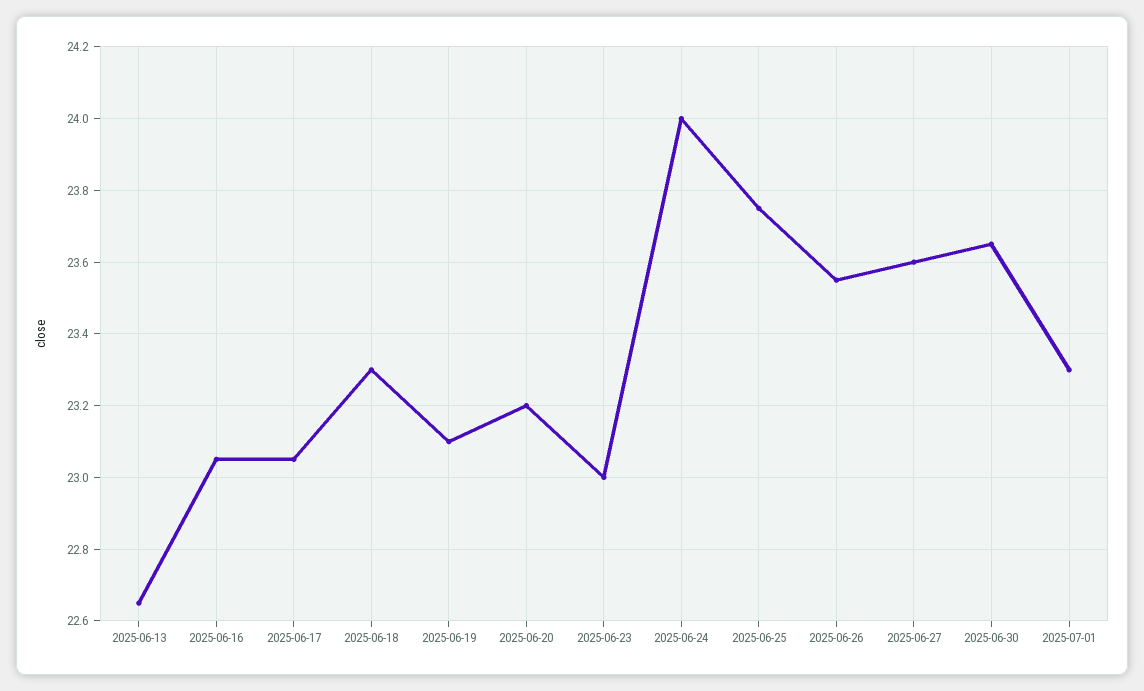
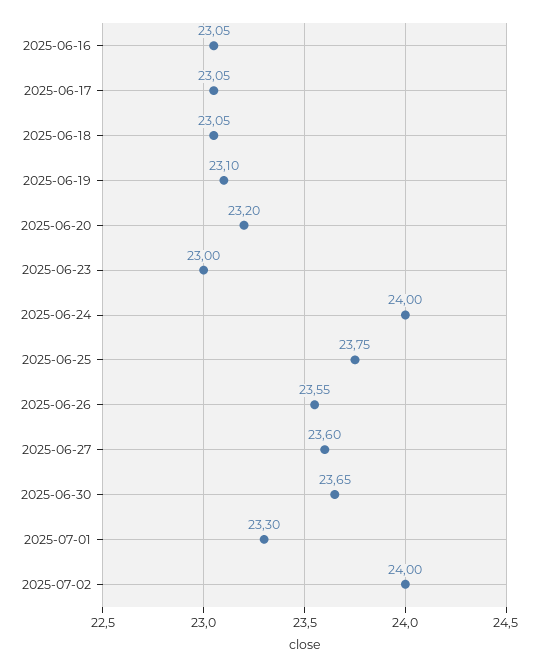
2025-06-13: 22.65 -> none
2025-06-18: 23.3 -> 23.05
2025-07-02: none -> 24

